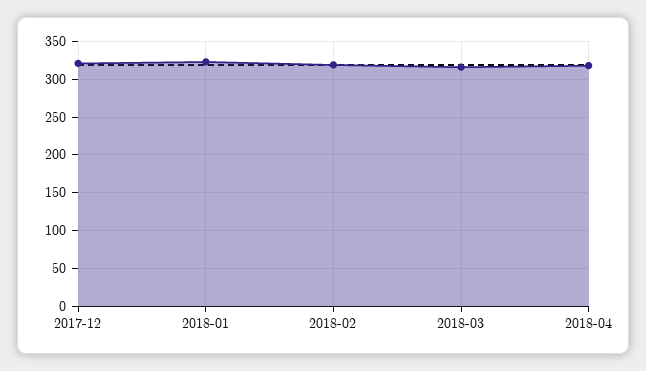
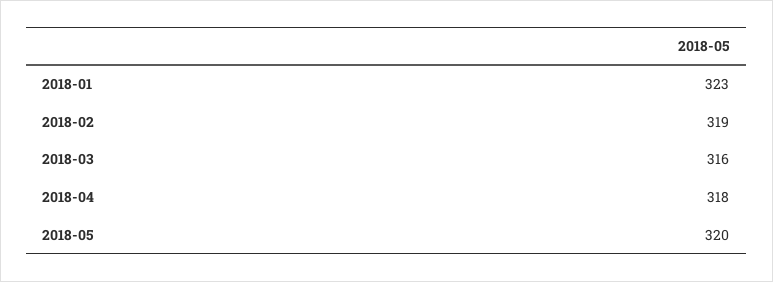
2017-12: 320 -> none
2018-05: none -> 320

